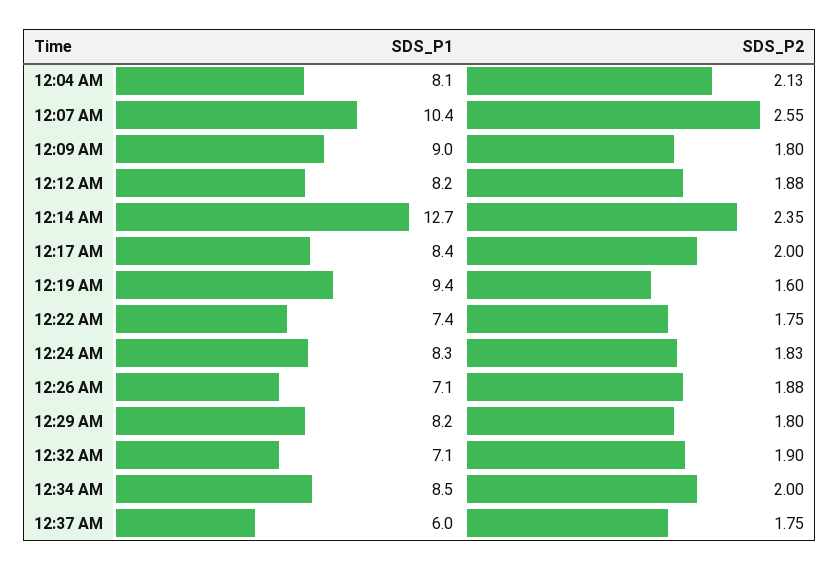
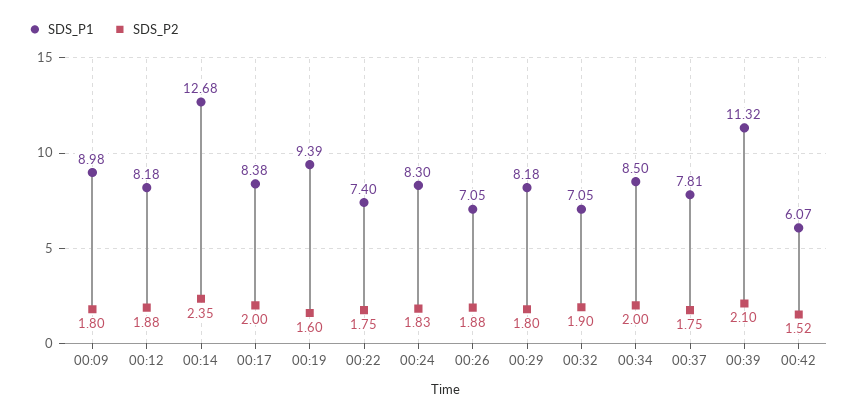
SDS_P1, 12:04 AM: 8.1 -> none
SDS_P2, 12:04 AM: 2.13 -> none
SDS_P1, 12:07 AM: 10.4 -> none
SDS_P2, 12:07 AM: 2.55 -> none
SDS_P1, 12:37 AM: 6 -> 7.81
SDS_P1, 00:39: none -> 11.32
SDS_P2, 00:39: none -> 2.1
SDS_P1, 00:42: none -> 6.07
SDS_P2, 00:42: none -> 1.52

